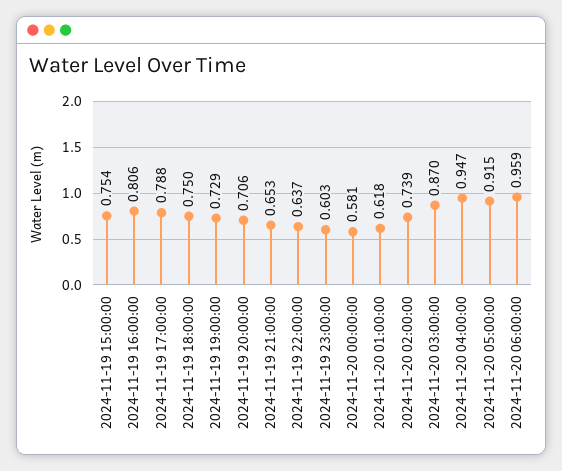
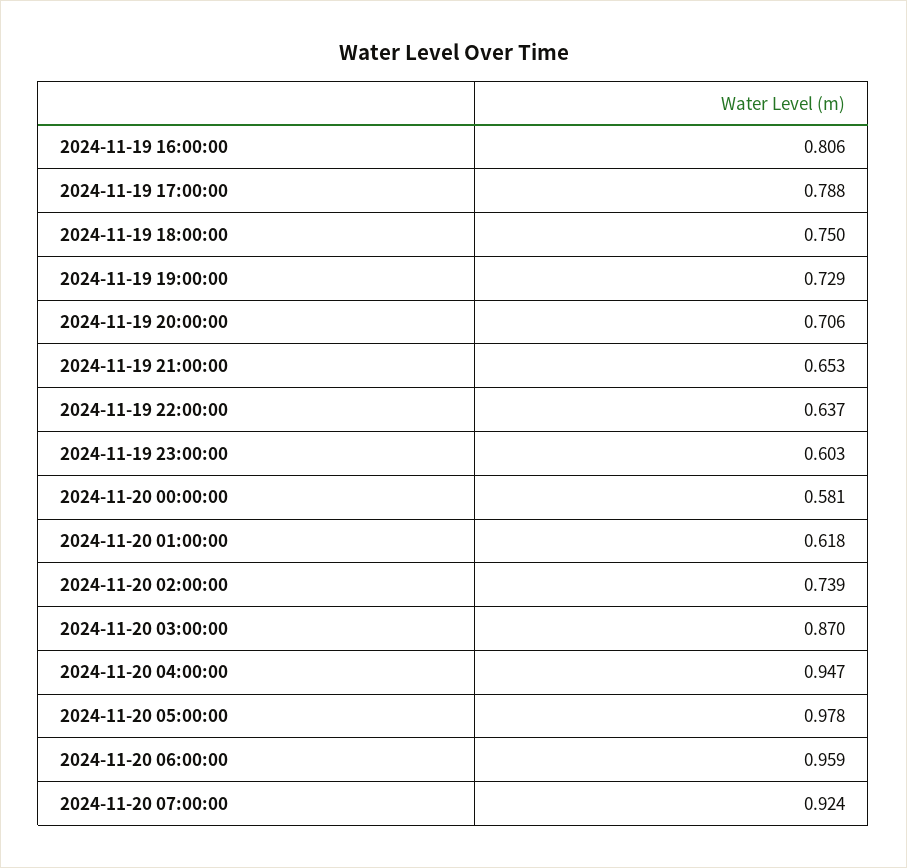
2024-11-19 15:00:00: 0.754 -> none
2024-11-20 05:00:00: 0.915 -> 0.978
2024-11-20 07:00:00: none -> 0.924

